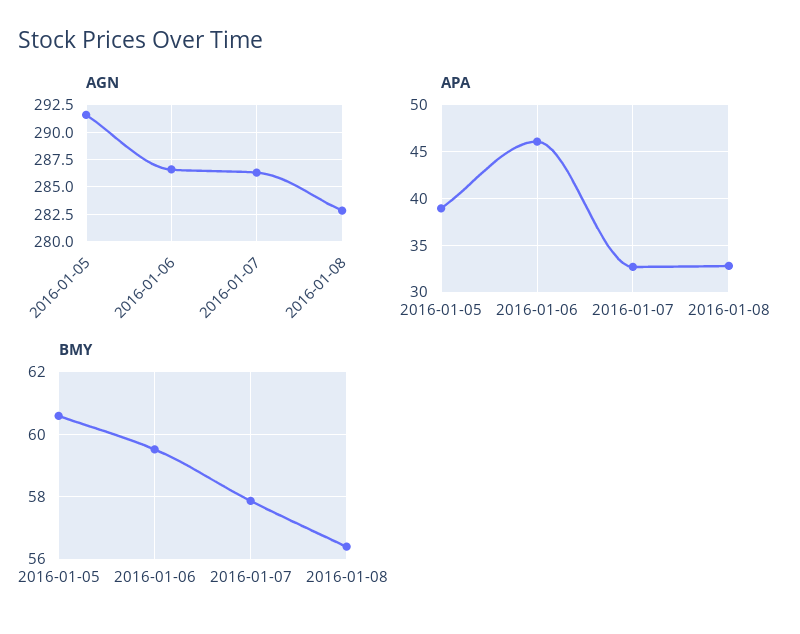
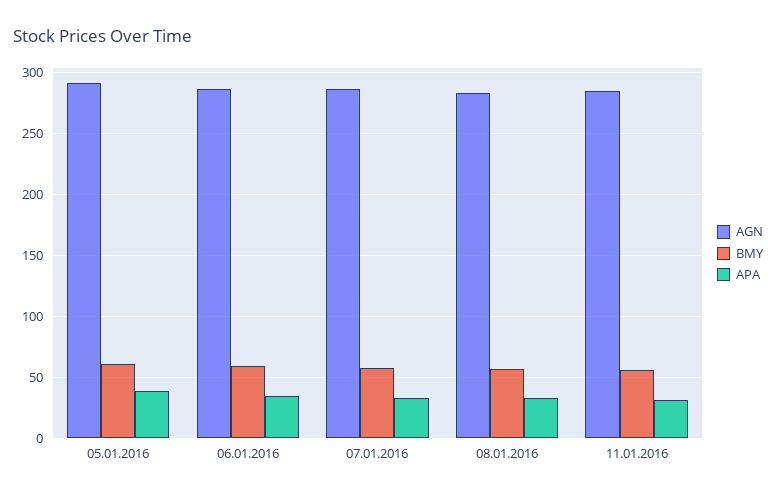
APA, 2016-01-06: 46 -> 35
AGN, 11.01.2016: none -> 285
BMY, 11.01.2016: none -> 55
APA, 11.01.2016: none -> 30

